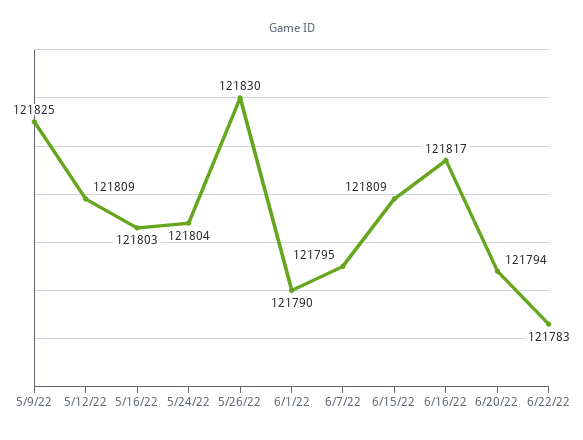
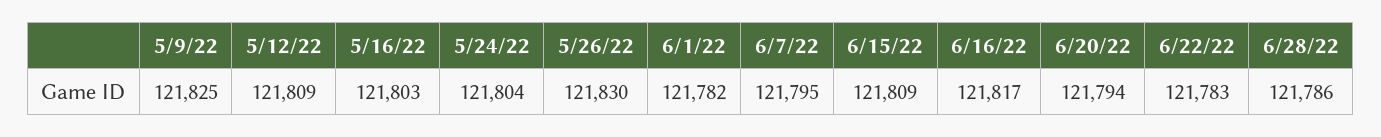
6/1/22: 121790 -> 121782
6/28/22: none -> 121786

